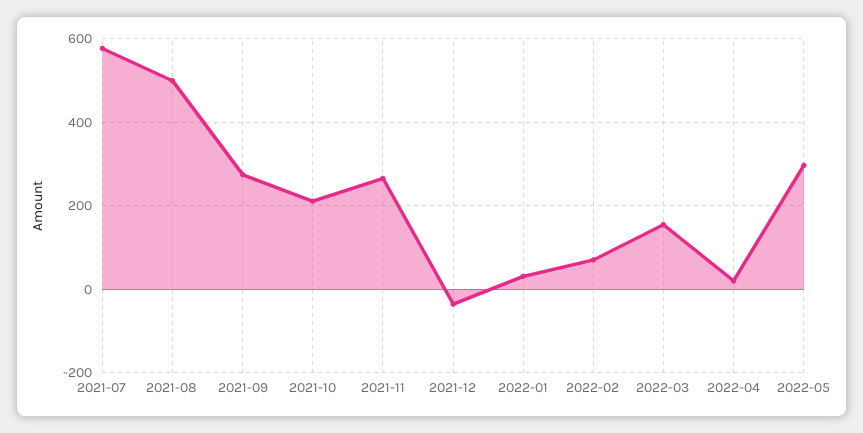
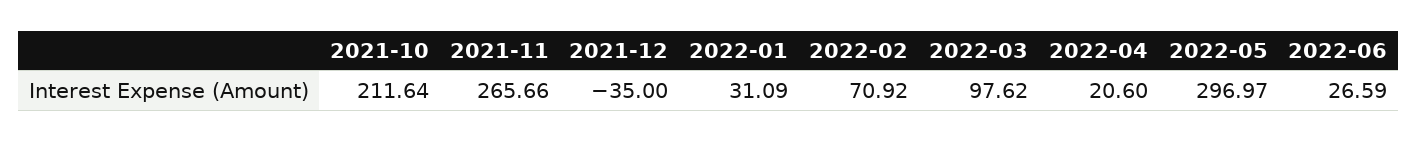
2021-07: 580 -> none
2021-08: 500 -> none
2021-09: 280 -> none
2022-03: 160 -> 97.62
2022-06: none -> 26.59

